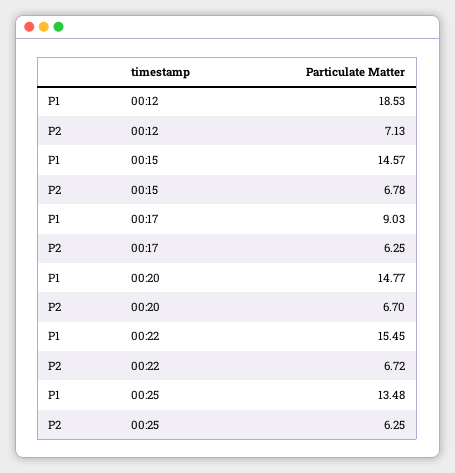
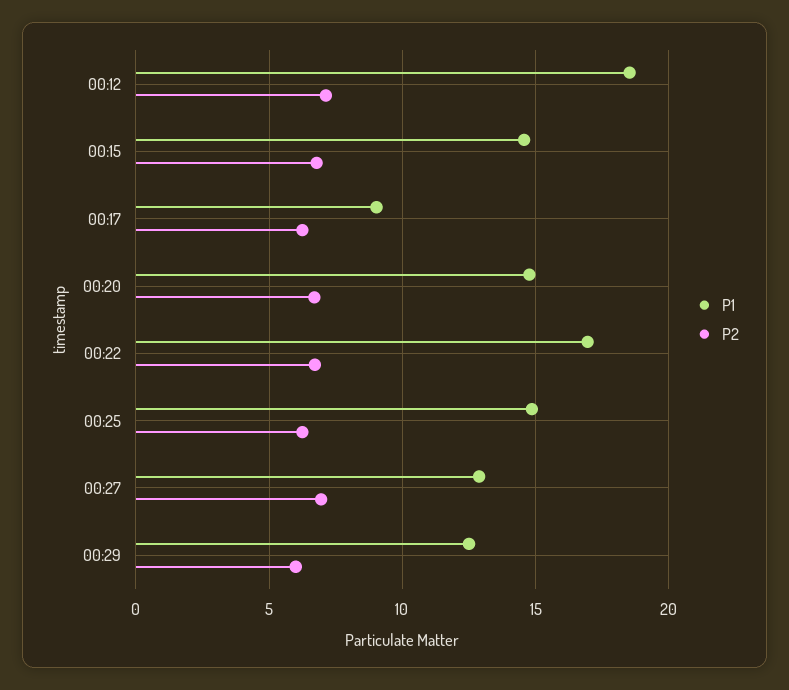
P1, 00:22: 15.45 -> 17
P1, 00:25: 13.48 -> 15
P1, 00:27: none -> 13
P2, 00:27: none -> 7
P1, 00:29: none -> 12.5
P2, 00:29: none -> 6

